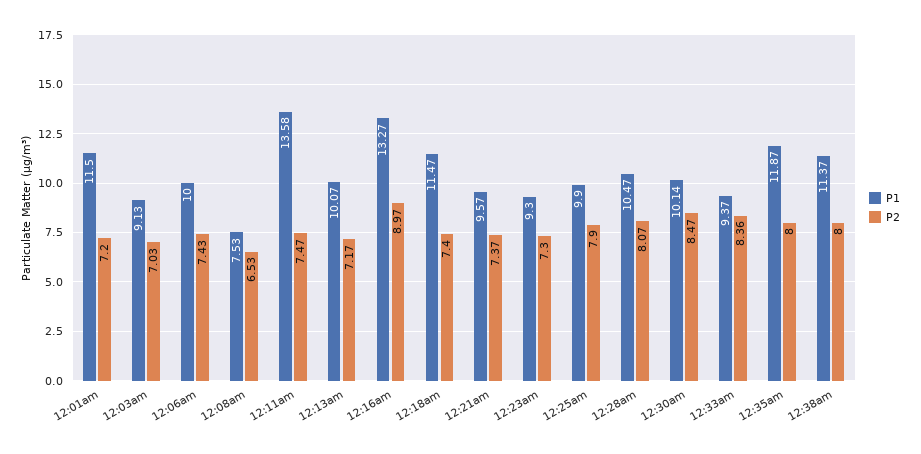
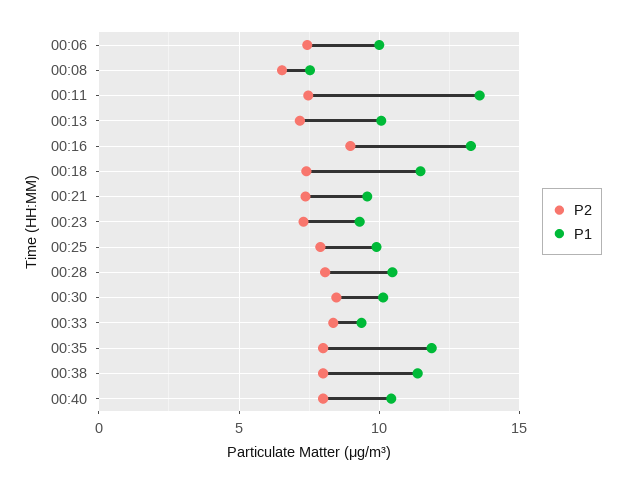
P1, 12:01am: 11.5 -> none
P2, 12:01am: 7.2 -> none
P1, 12:03am: 9.13 -> none
P2, 12:03am: 7.03 -> none
P2, 00:40: none -> 8
P1, 00:40: none -> 10.5

